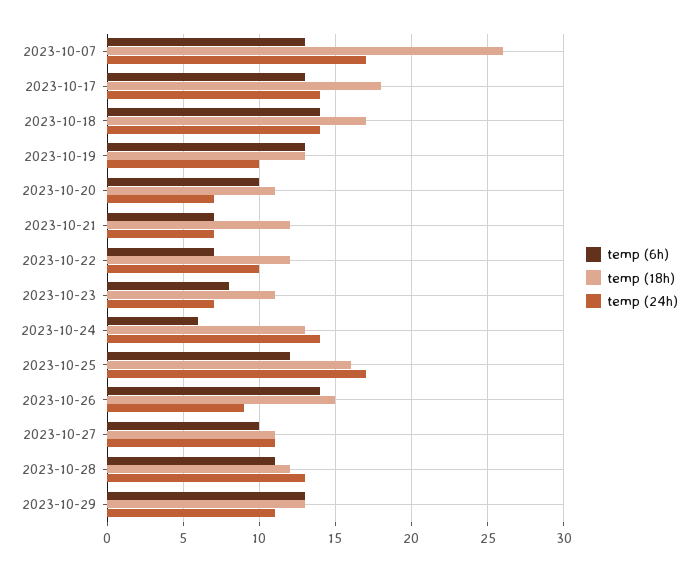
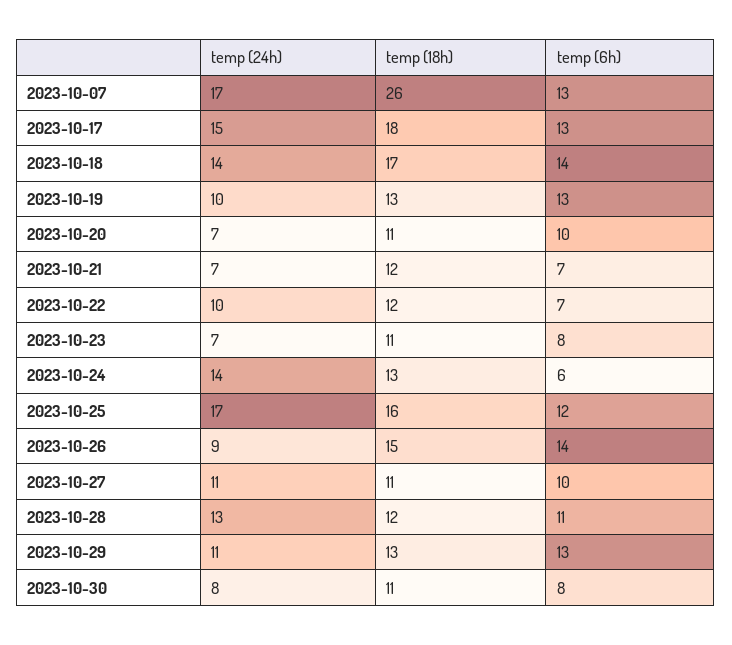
temp (24h), 2023-10-17: 14 -> 15
temp (24h), 2023-10-30: none -> 8
temp (18h), 2023-10-30: none -> 11
temp (6h), 2023-10-30: none -> 8

